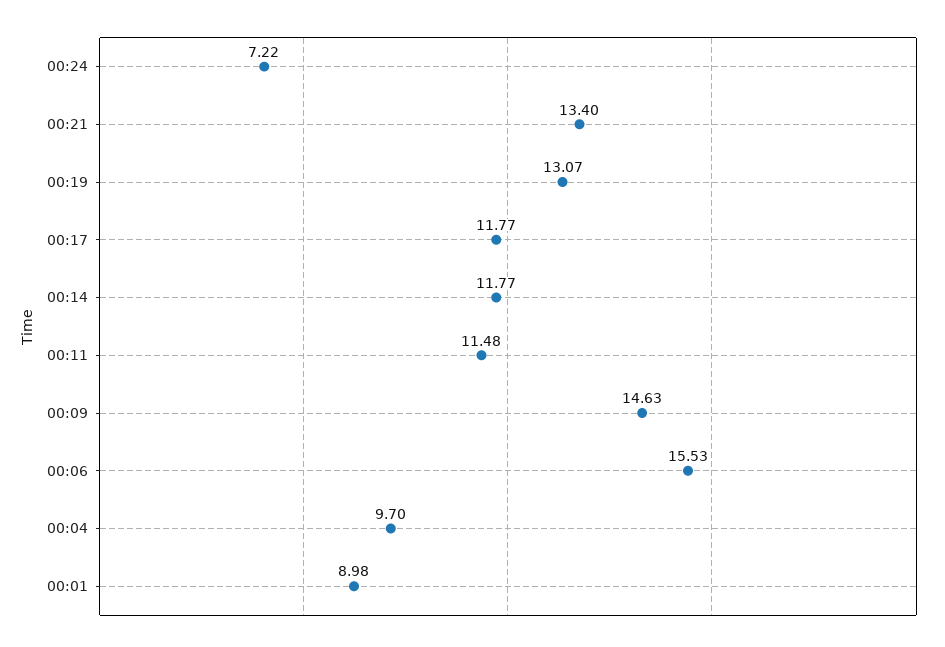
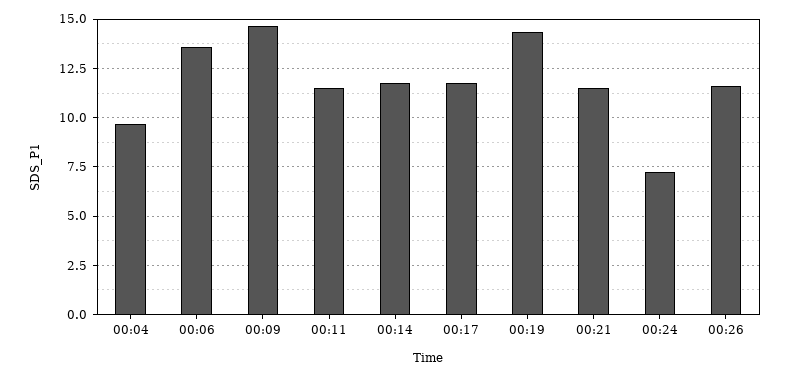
00:21: 13.4 -> 11.5
00:19: 13.07 -> 14.5
00:06: 15.53 -> 13.5
00:01: 8.98 -> none
00:26: none -> 11.5

